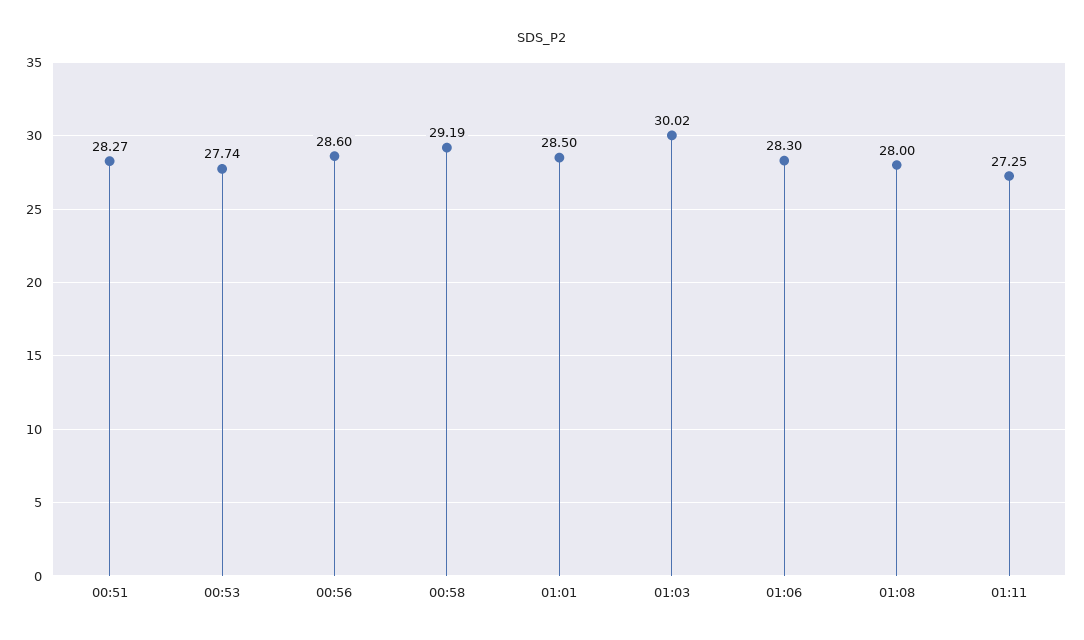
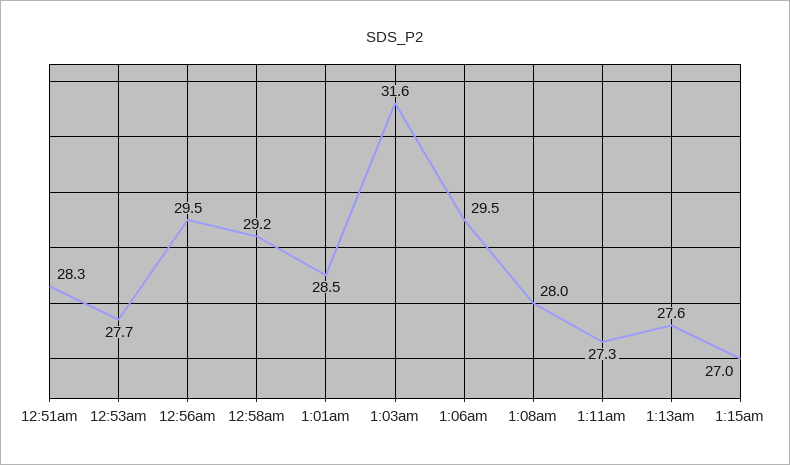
00:56: 28.6 -> 29.5
01:03: 30.02 -> 31.6
01:06: 28.3 -> 29.5
1:13am: none -> 27.6
1:15am: none -> 27

